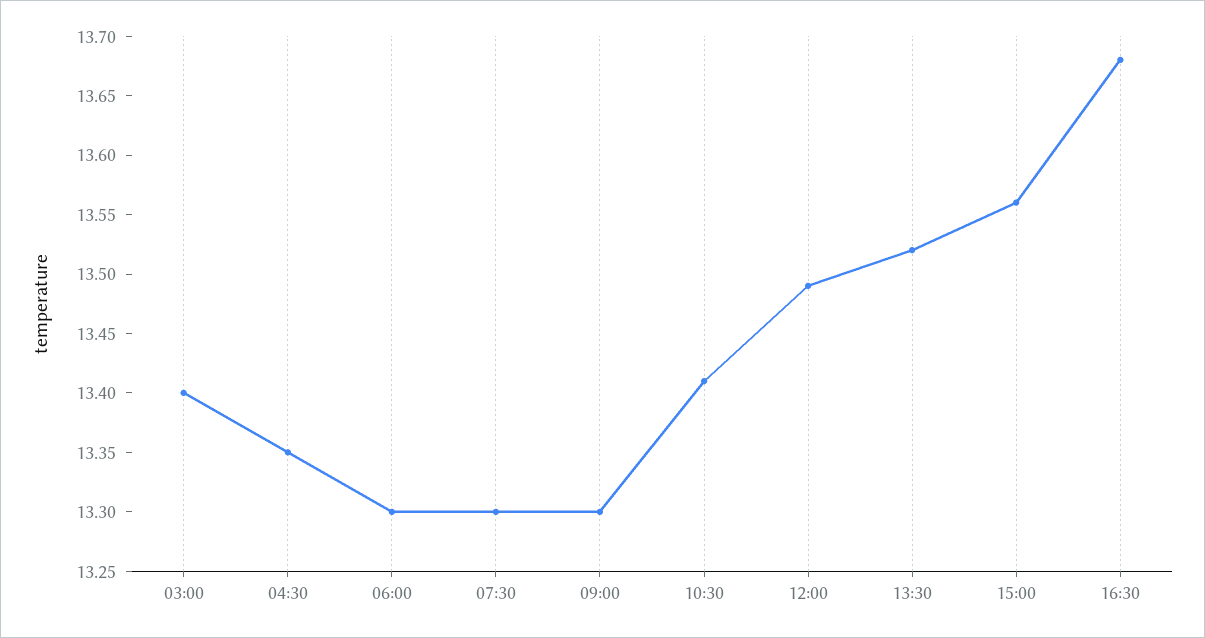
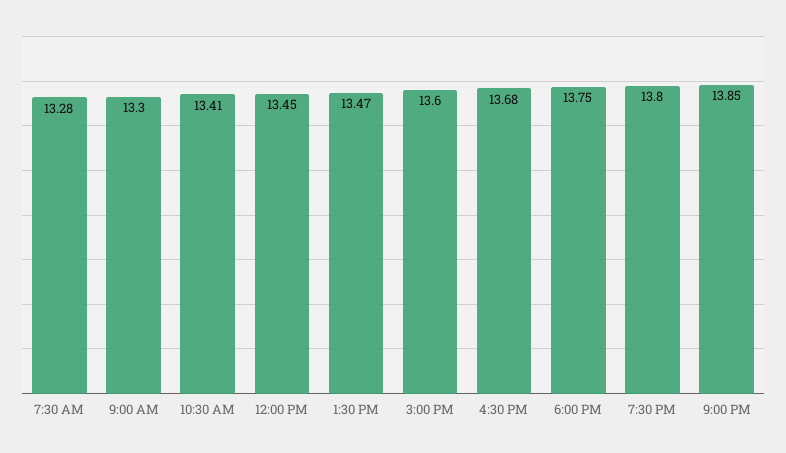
03:00: 13.4 -> none
04:30: 13.35 -> none
06:00: 13.3 -> none
07:30: 13.3 -> 13.28
12:00: 13.49 -> 13.45
13:30: 13.52 -> 13.47
15:00: 13.56 -> 13.6
6:00 PM: none -> 13.75
7:30 PM: none -> 13.8
9:00 PM: none -> 13.85

